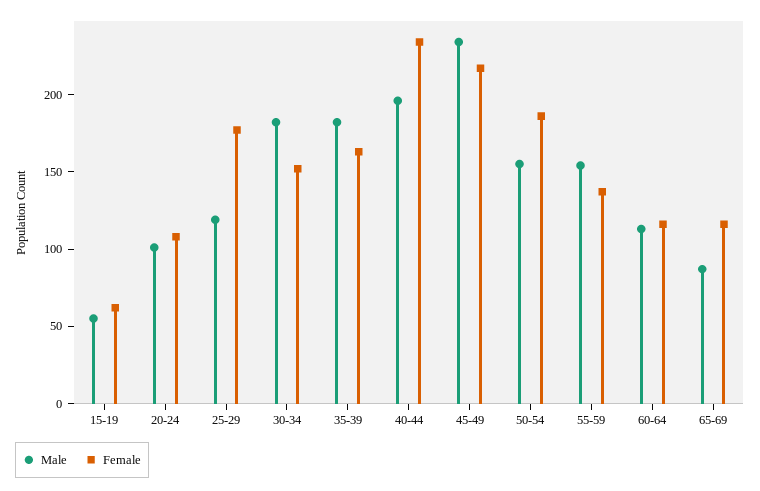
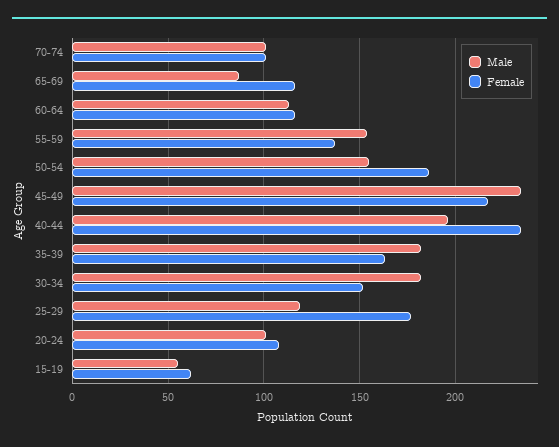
Male, 70-74: none -> 100
Female, 70-74: none -> 100

